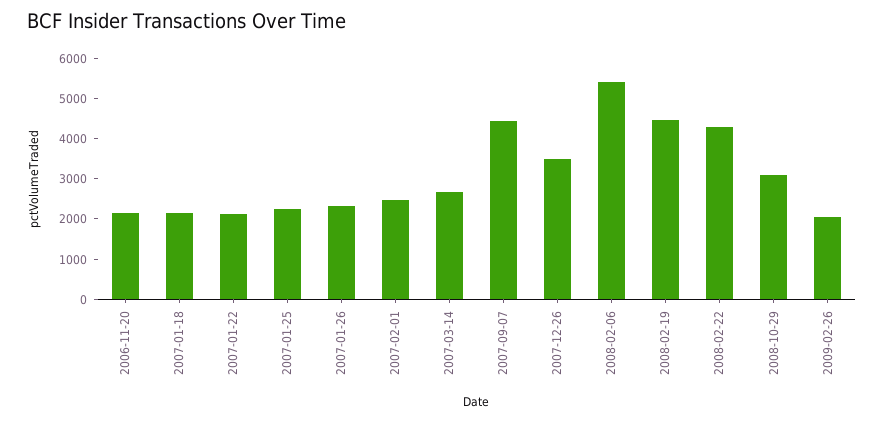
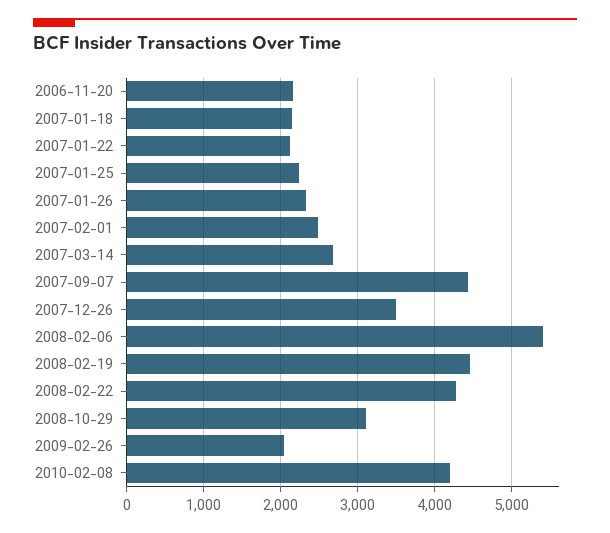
2010-02-08: none -> 4200

